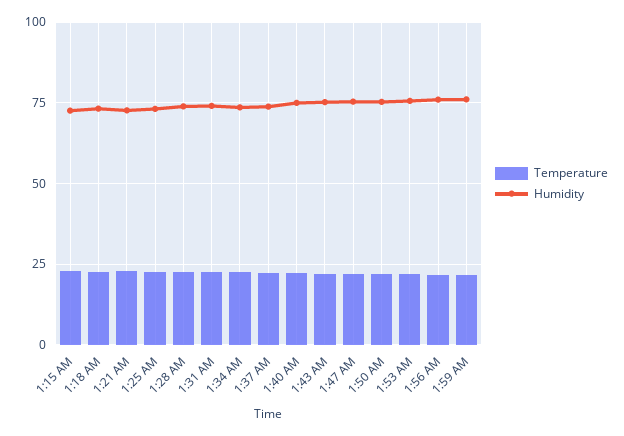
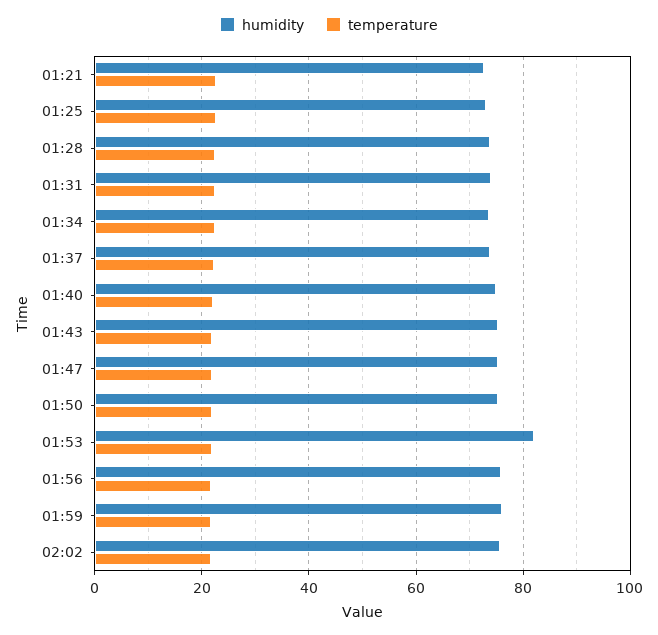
Temperature, 1:15 AM: 22.5 -> none
Humidity, 1:15 AM: 72.5 -> none
Temperature, 1:18 AM: 22.5 -> none
Humidity, 1:18 AM: 72.5 -> none
Humidity, 1:53 AM: 75 -> 82
Humidity, 02:02: none -> 76
Temperature, 02:02: none -> 22

